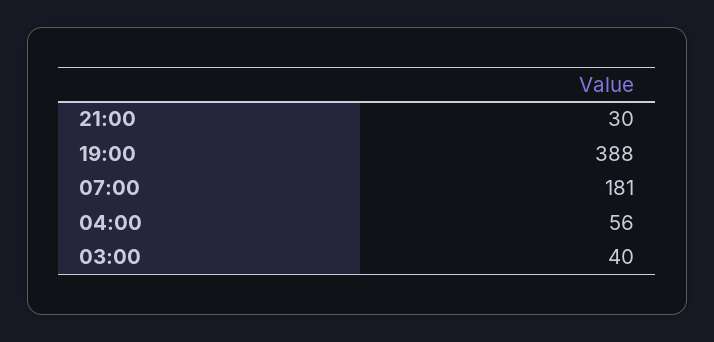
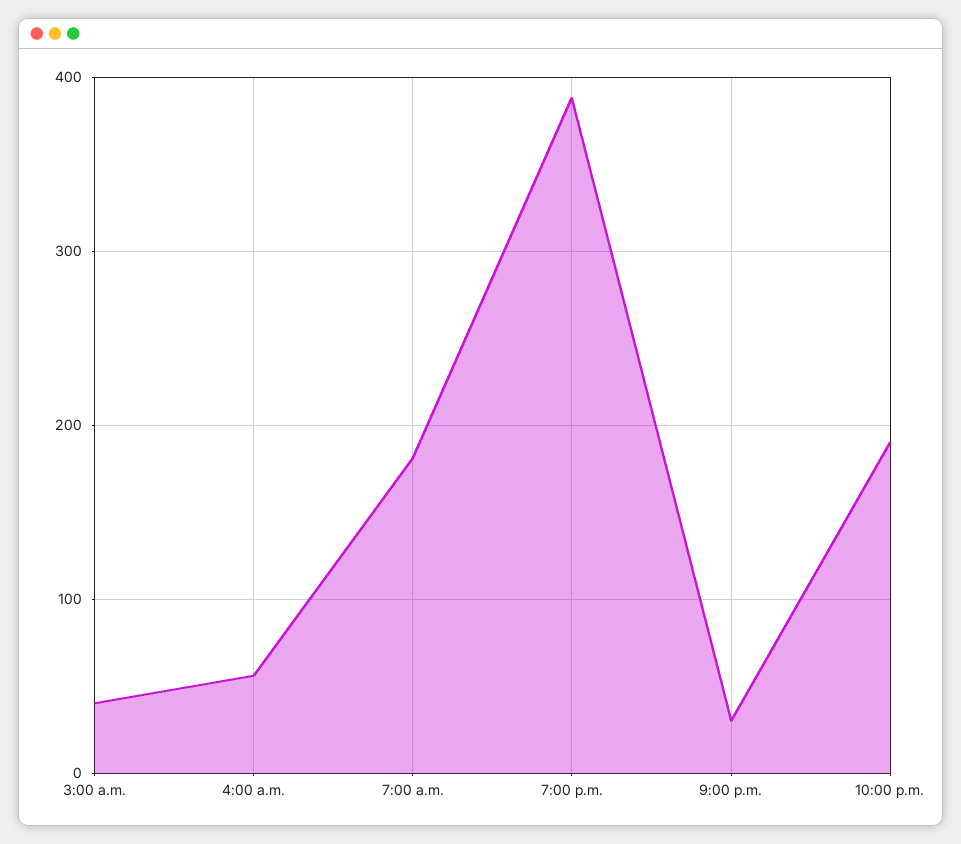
10:00 p.m.: none -> 190

